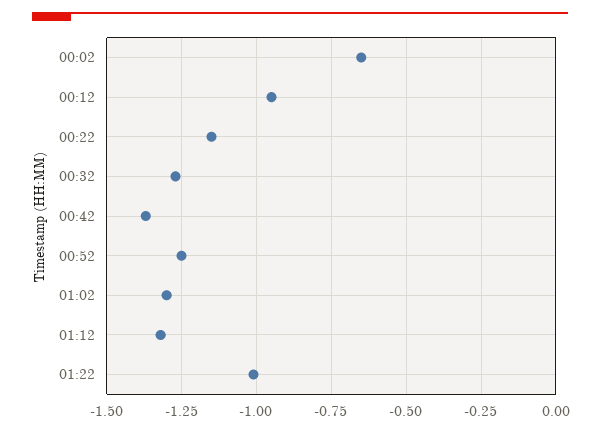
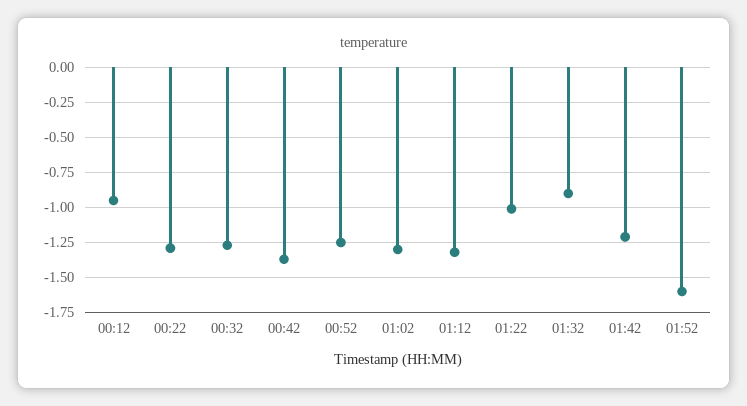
00:02: -0.65 -> none
00:22: -1.15 -> -1.3
01:32: none -> -0.9
01:42: none -> -1.2
01:52: none -> -1.6

